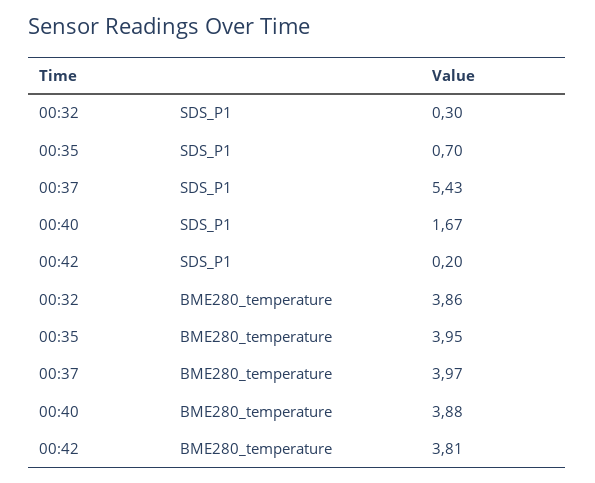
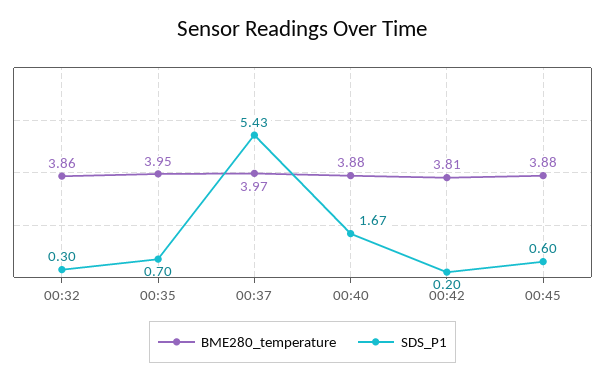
BME280_temperature, 00:45: none -> 3.88
SDS_P1, 00:45: none -> 0.6

